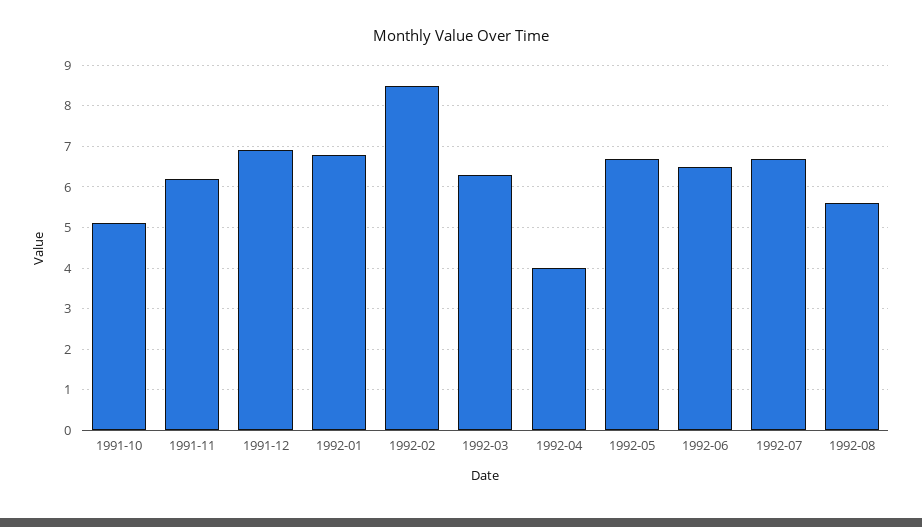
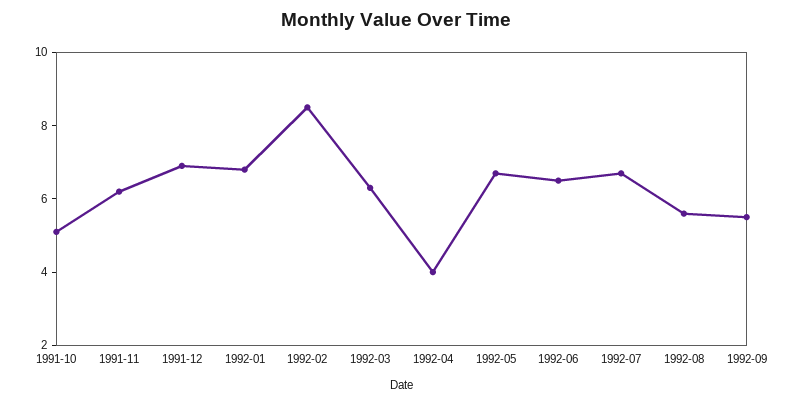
1992-09: none -> 5.5

